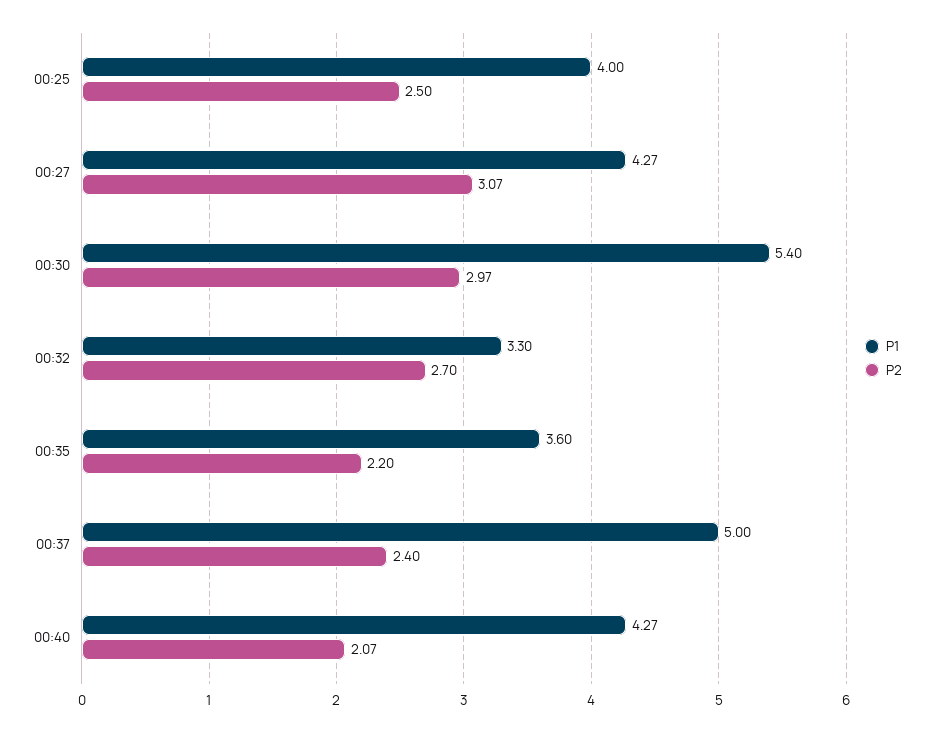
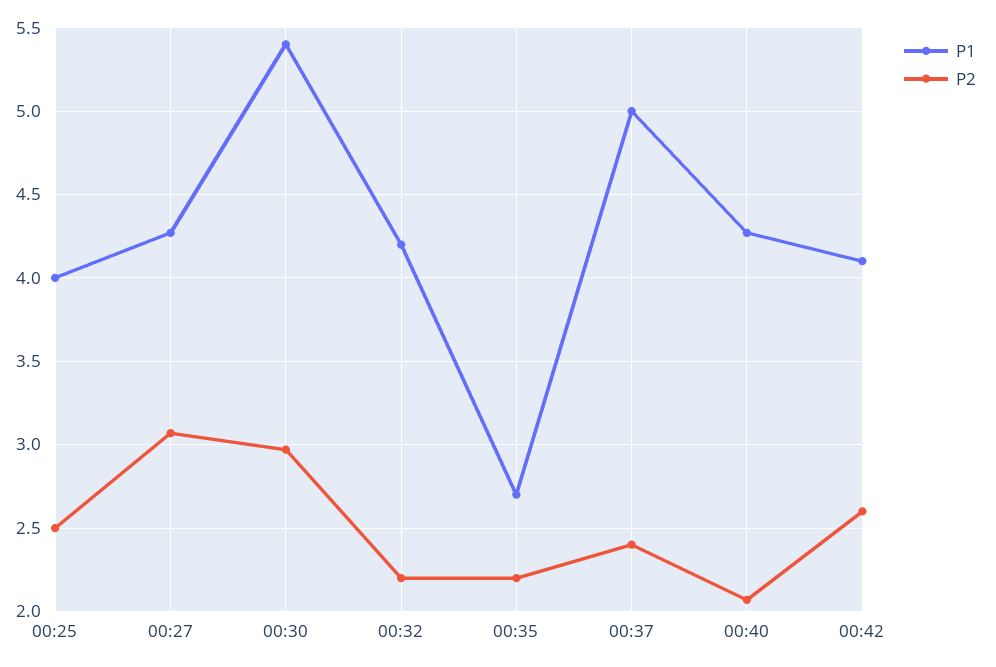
P1, 00:32: 3.3 -> 4.2
P2, 00:32: 2.7 -> 2.2
P1, 00:35: 3.6 -> 2.7
P1, 00:42: none -> 4.1
P2, 00:42: none -> 2.6

